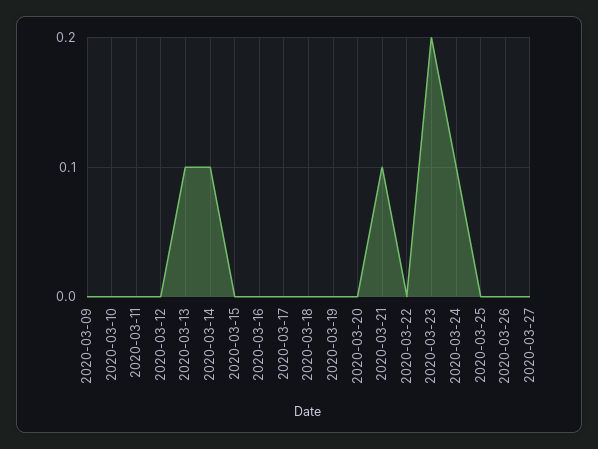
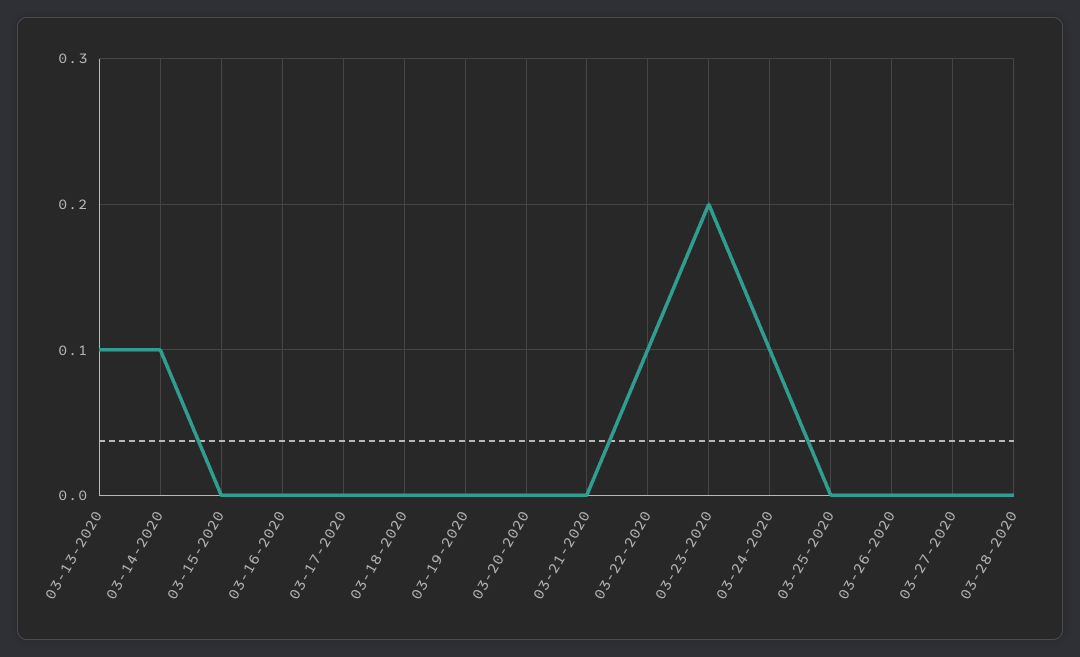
2020-03-09: 0 -> none
2020-03-10: 0 -> none
2020-03-11: 0 -> none
2020-03-12: 0 -> none
2020-03-21: 0.1 -> 0
2020-03-22: 0 -> 0.1
03-28-2020: none -> 0

